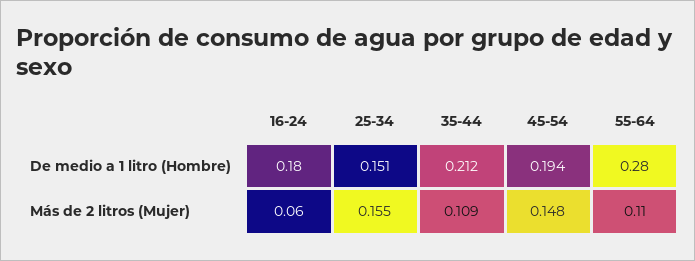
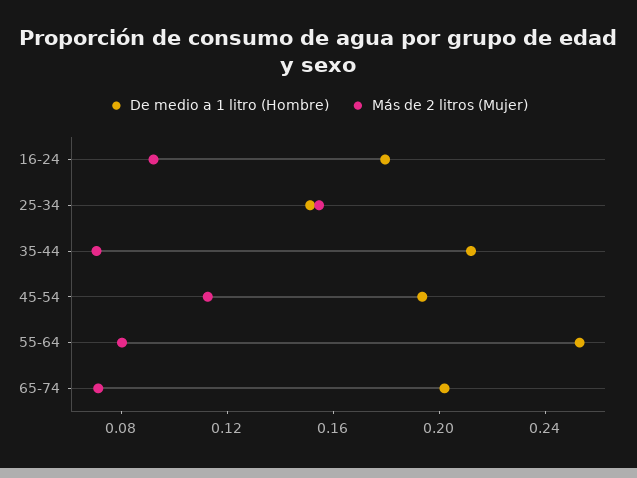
De medio a 1 litro (Hombre), 55-64: 0.28 -> 0.25
Más de 2 litros (Mujer), 16-24: 0.06 -> 0.09
Más de 2 litros (Mujer), 35-44: 0.109 -> 0.07
Más de 2 litros (Mujer), 45-54: 0.148 -> 0.11
Más de 2 litros (Mujer), 55-64: 0.11 -> 0.08
De medio a 1 litro (Hombre), 65-74: none -> 0.2
Más de 2 litros (Mujer), 65-74: none -> 0.07

